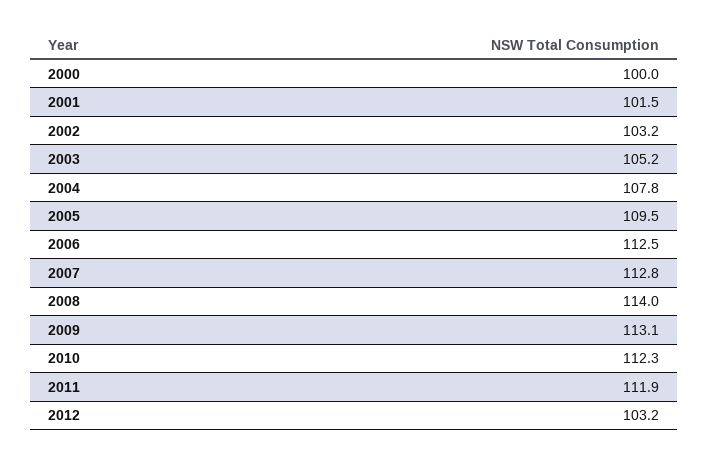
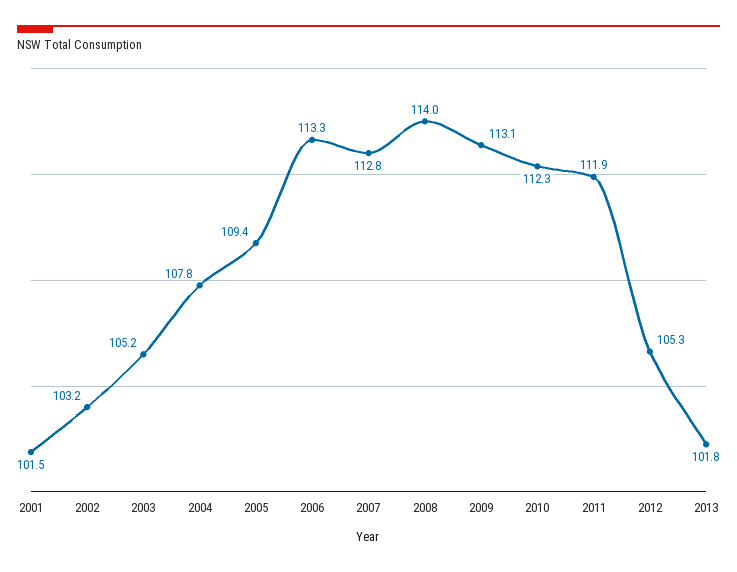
2000: 100 -> none
2005: 109.5 -> 109.4
2006: 112.5 -> 113.3
2012: 103.2 -> 105.3
2013: none -> 101.8

